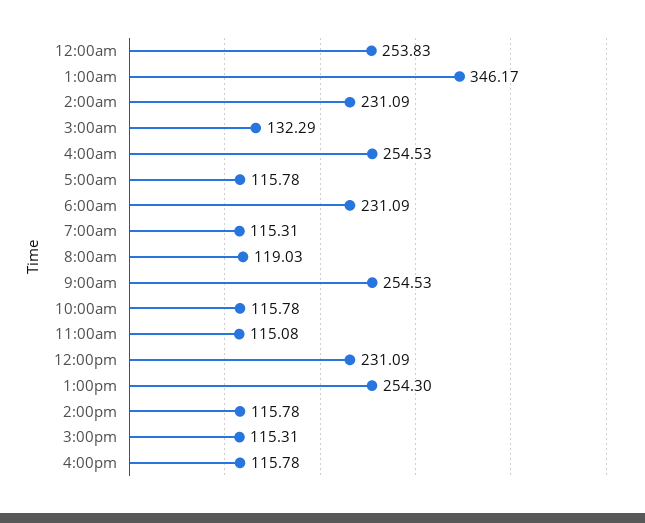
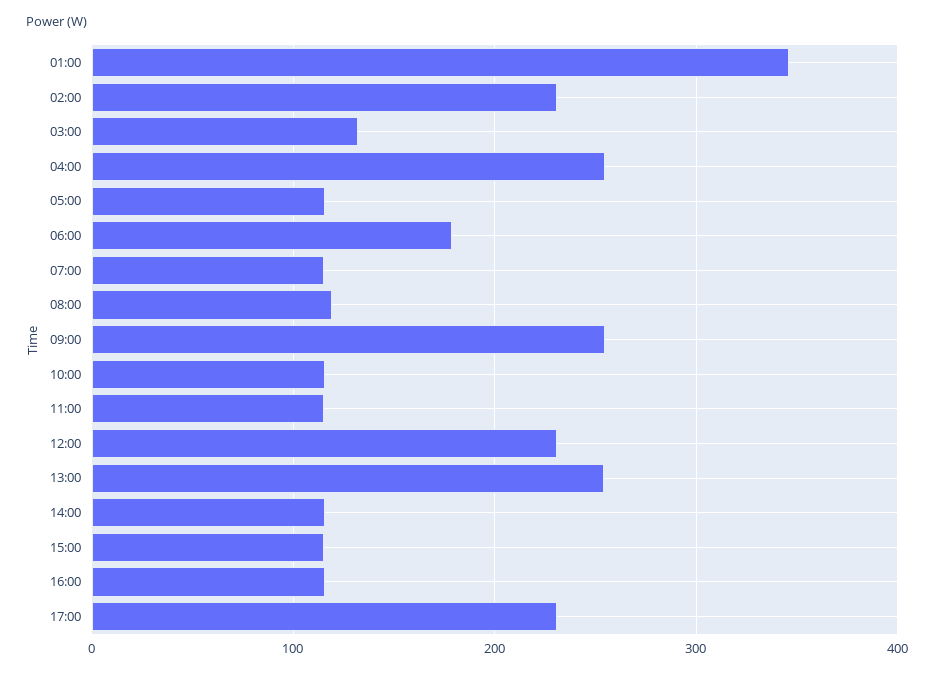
12:00am: 253.83 -> none
6:00am: 231.09 -> 180
17:00: none -> 230

